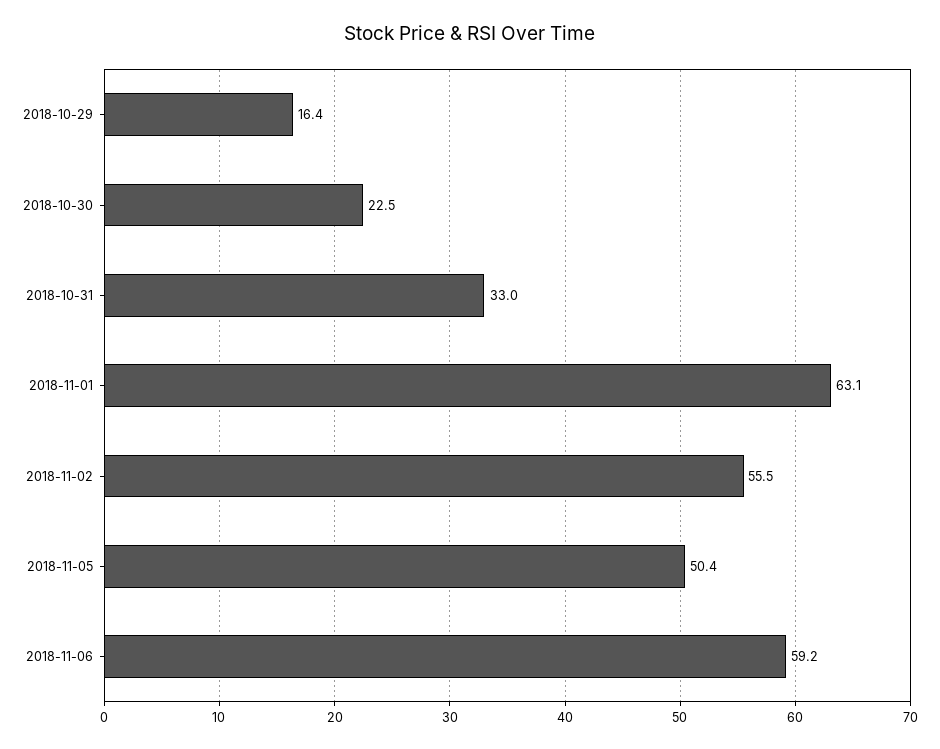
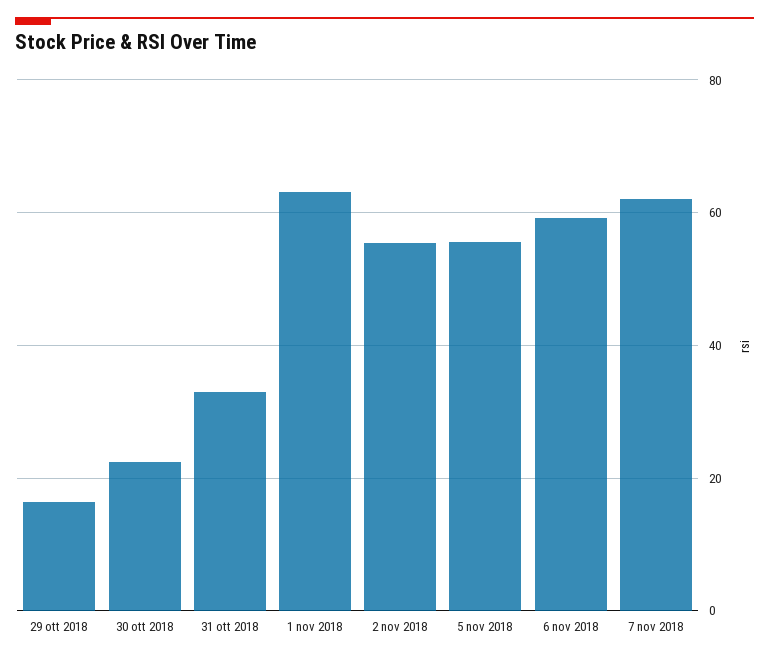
2018-11-05: 50.4 -> 56
7 nov 2018: none -> 62

